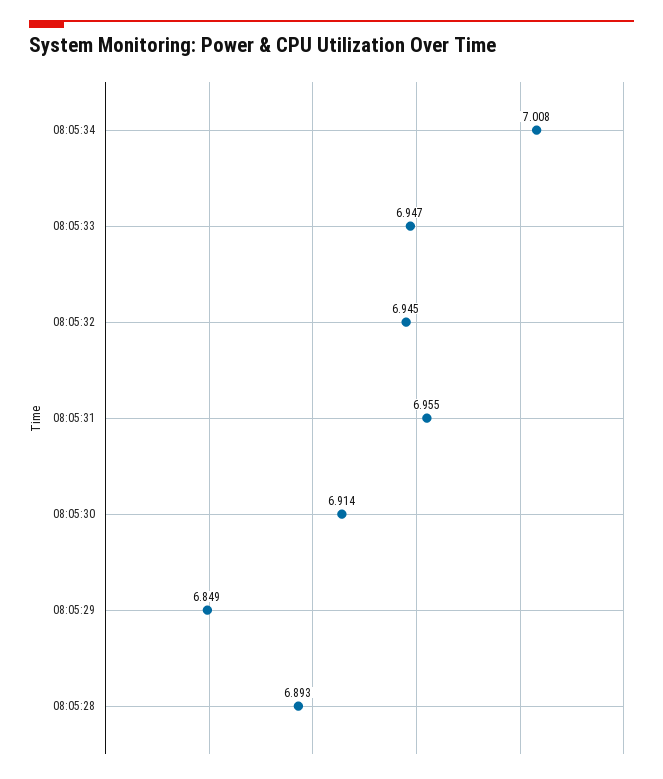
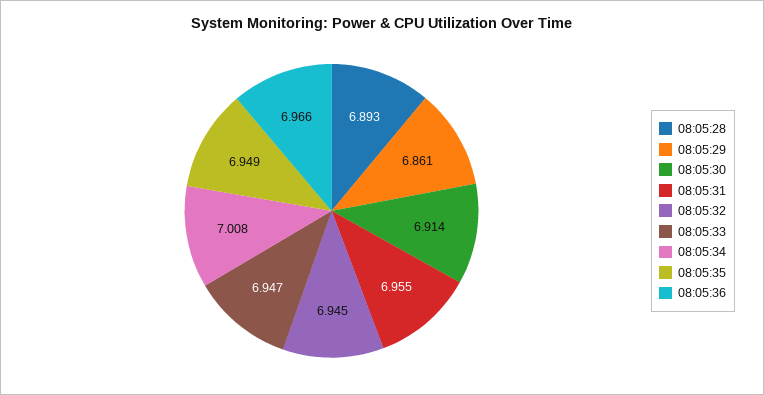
08:05:29: 6.849 -> 6.861
08:05:35: none -> 6.949
08:05:36: none -> 6.966

